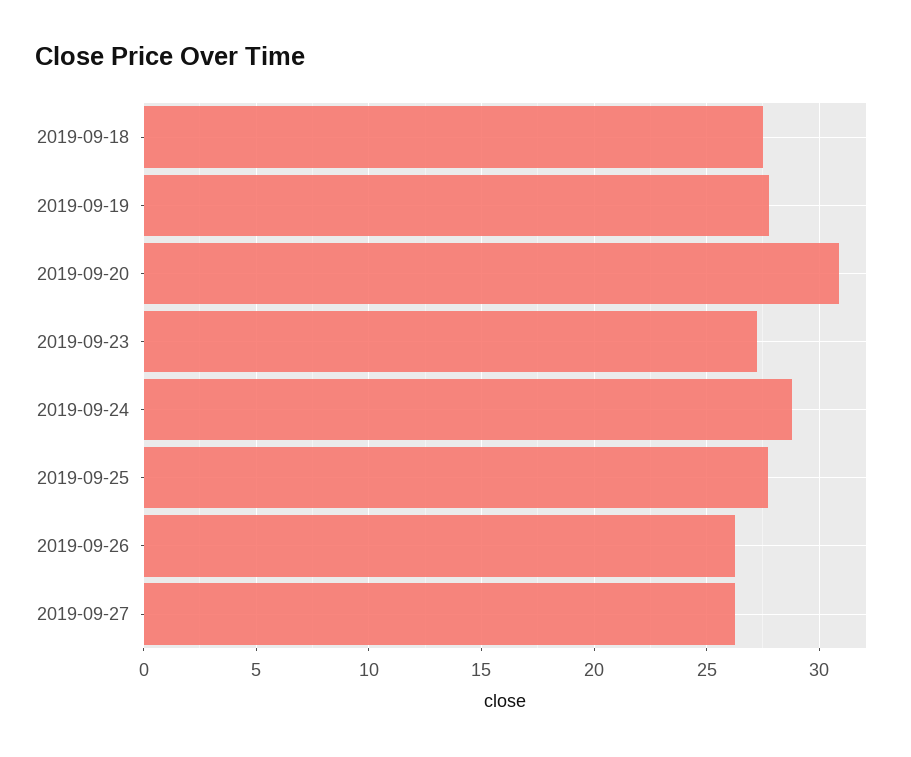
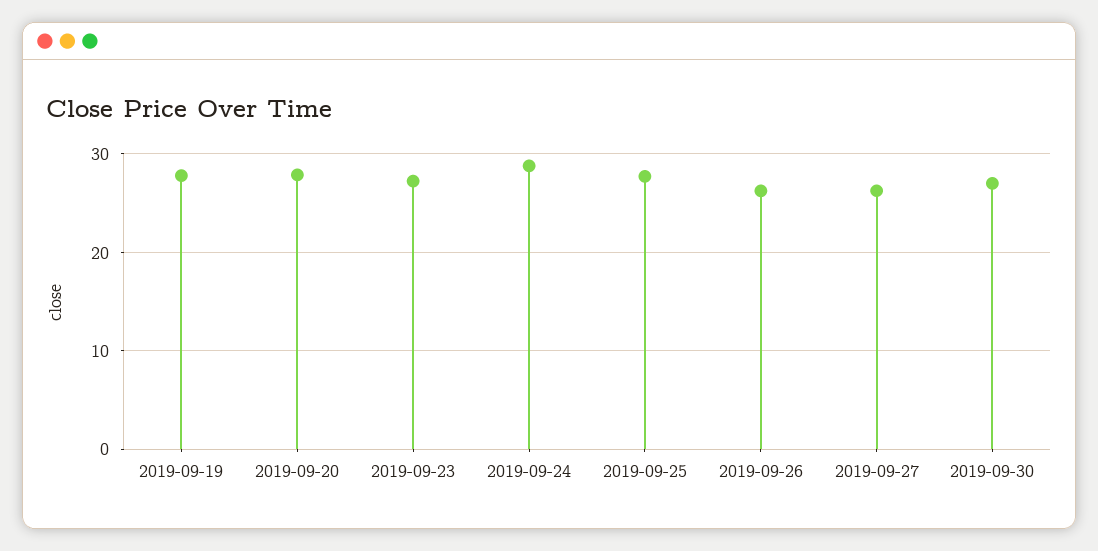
2019-09-18: 27.5 -> none
2019-09-20: 31 -> 28
2019-09-30: none -> 27

